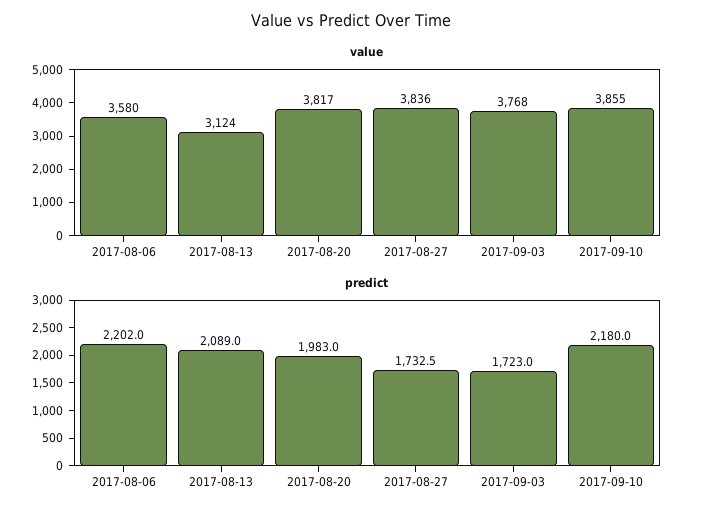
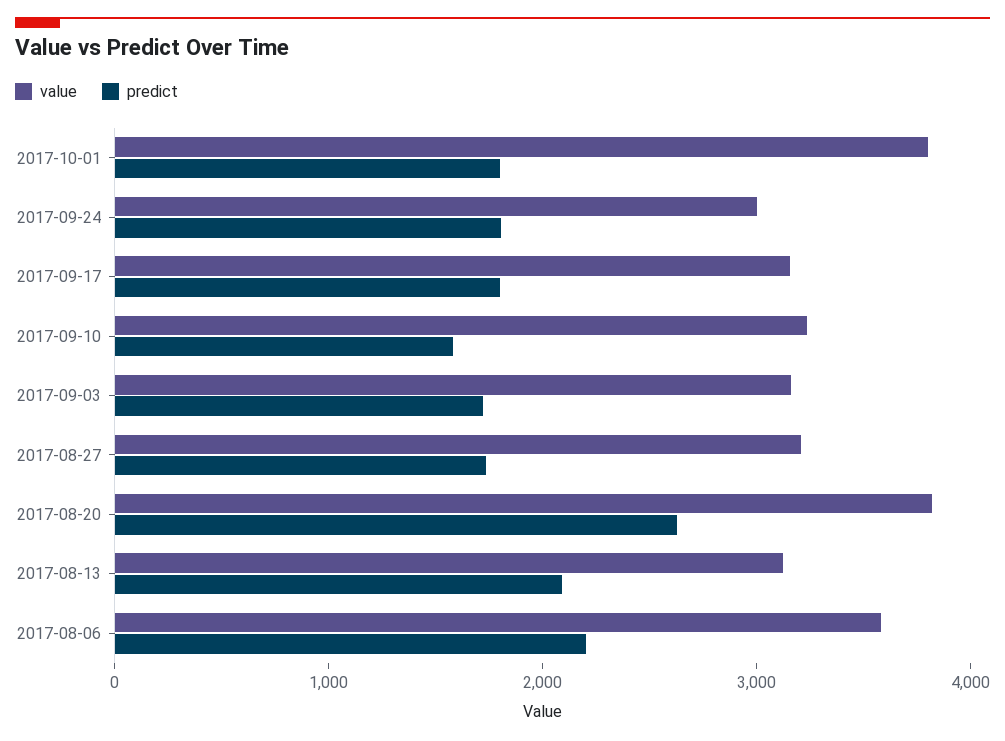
value, 2017-08-27: 3836 -> 3200
value, 2017-09-03: 3768 -> 3200
value, 2017-09-10: 3855 -> 3200
predict, 2017-08-20: 1983 -> 2600
predict, 2017-09-10: 2180 -> 1600
value, 2017-10-01: none -> 3800
predict, 2017-10-01: none -> 1800
value, 2017-09-24: none -> 3000
predict, 2017-09-24: none -> 1800
value, 2017-09-17: none -> 3200
predict, 2017-09-17: none -> 1800

